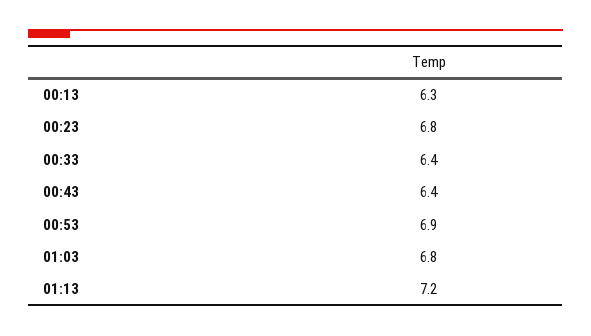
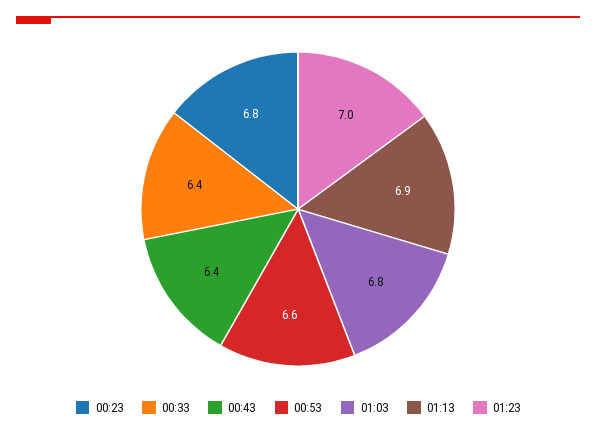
00:13: 6.3 -> none
00:53: 6.9 -> 6.6
01:13: 7.2 -> 6.9
01:23: none -> 7

